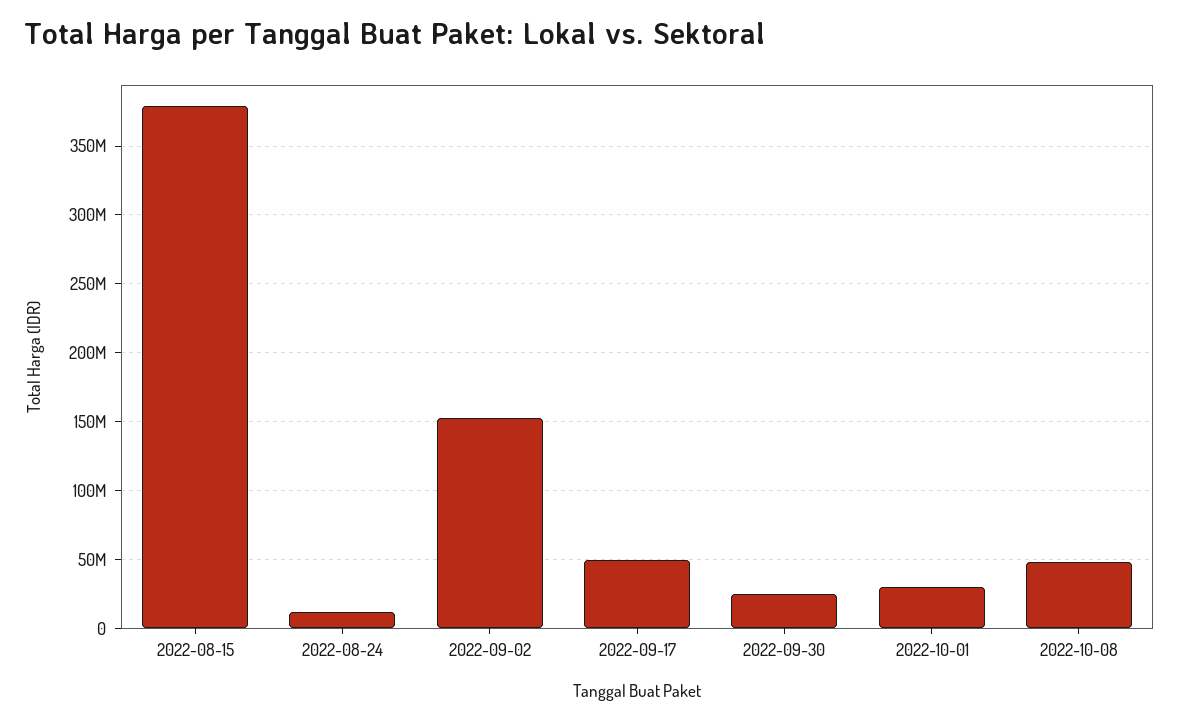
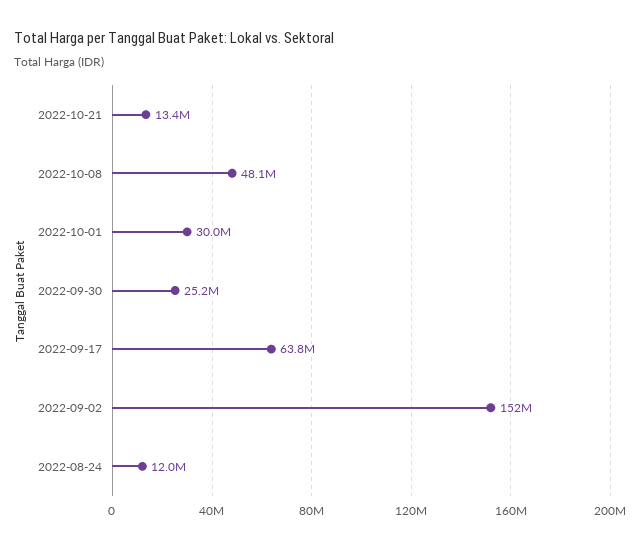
2022-08-15: 380000000 -> none
2022-09-17: 50000000 -> 63800000
2022-10-21: none -> 13400000

